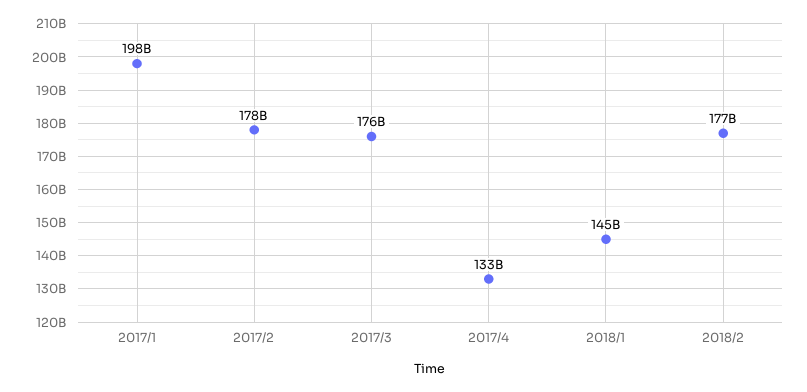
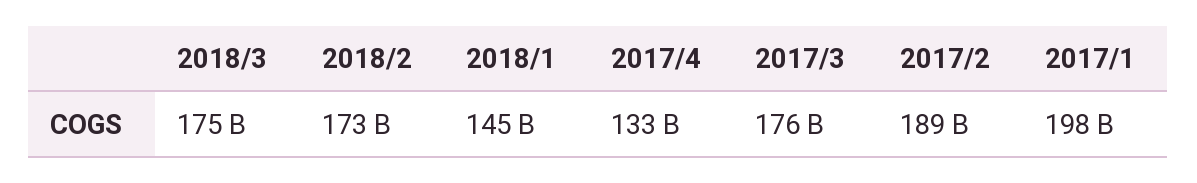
2017/2: 178000000000 -> 189000000000
2018/2: 177000000000 -> 173000000000
2018/3: none -> 175000000000

